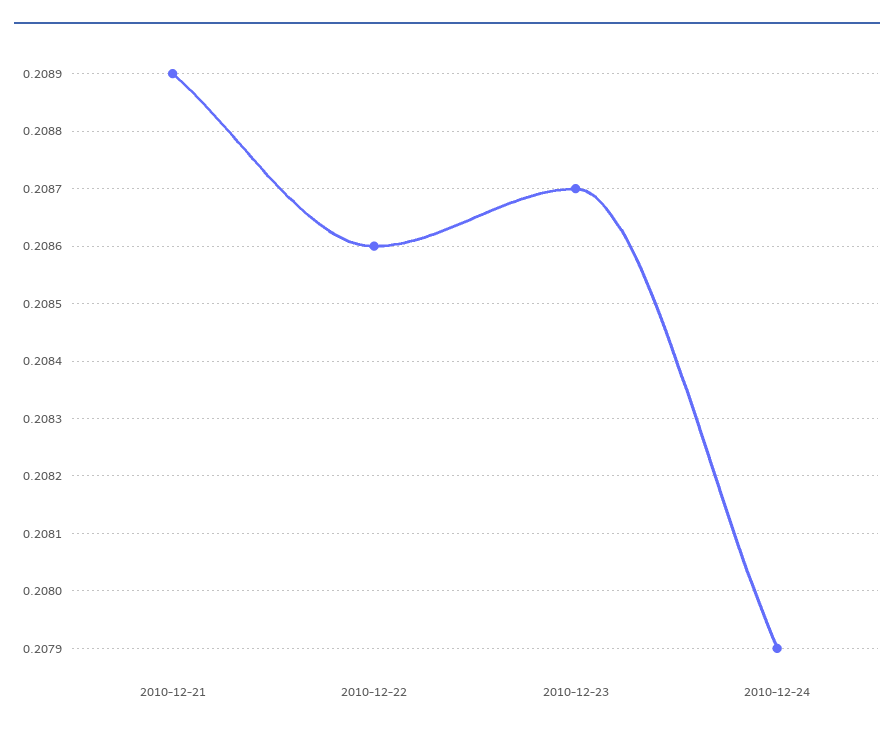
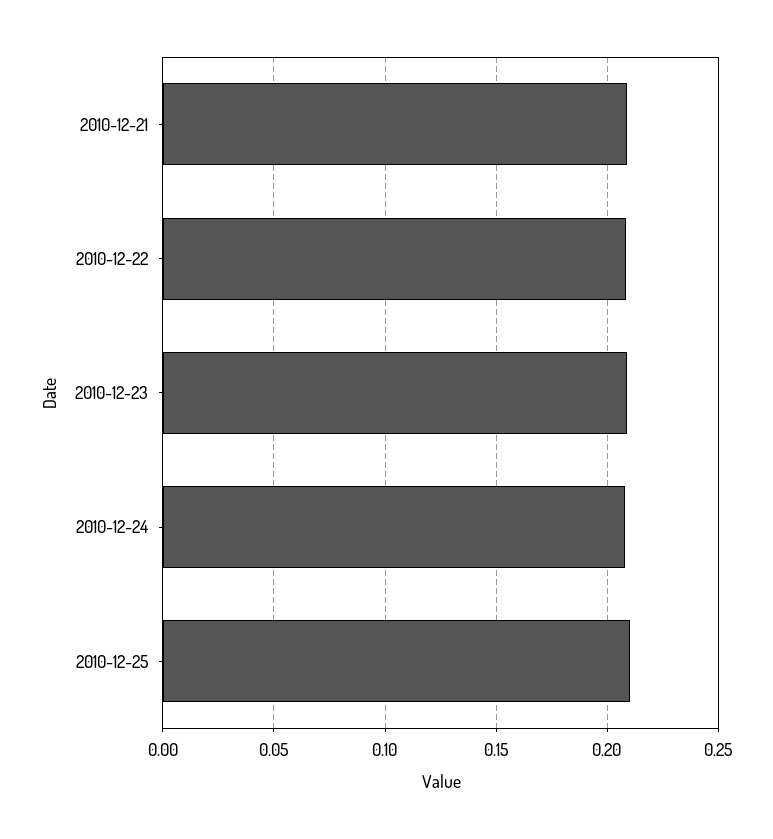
2010-12-25: none -> 0.21

